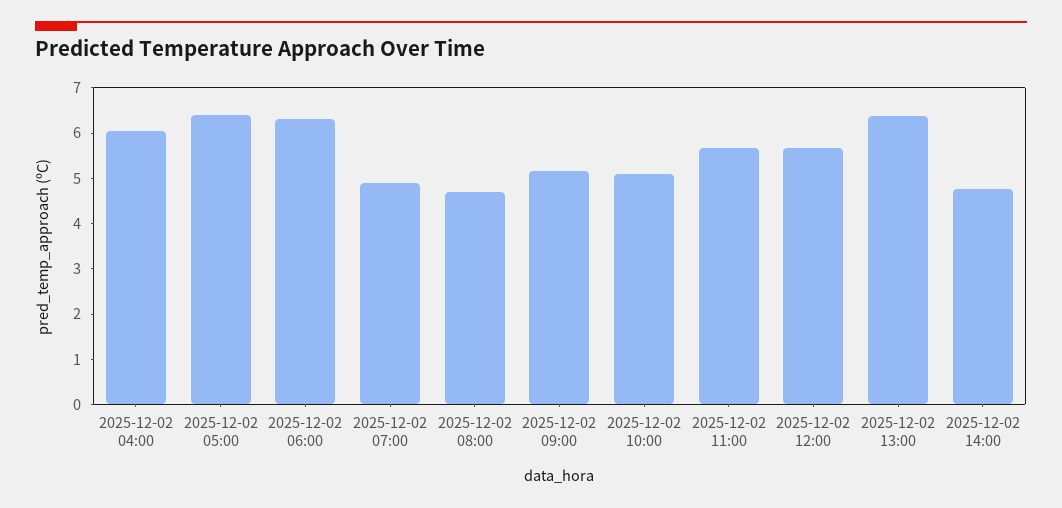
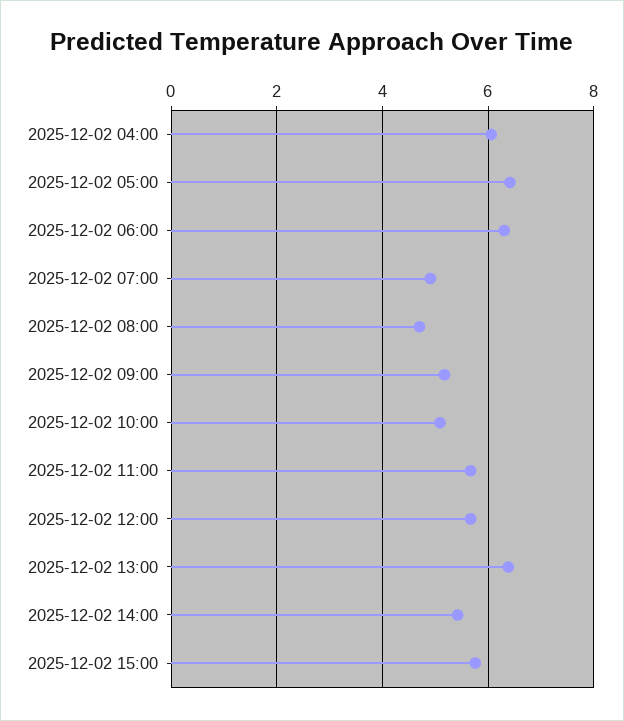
2025-12-02 14:00: 4.8 -> 5.4
2025-12-02 15:00: none -> 5.8

